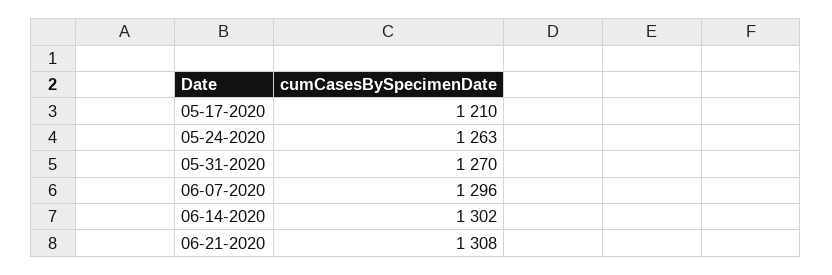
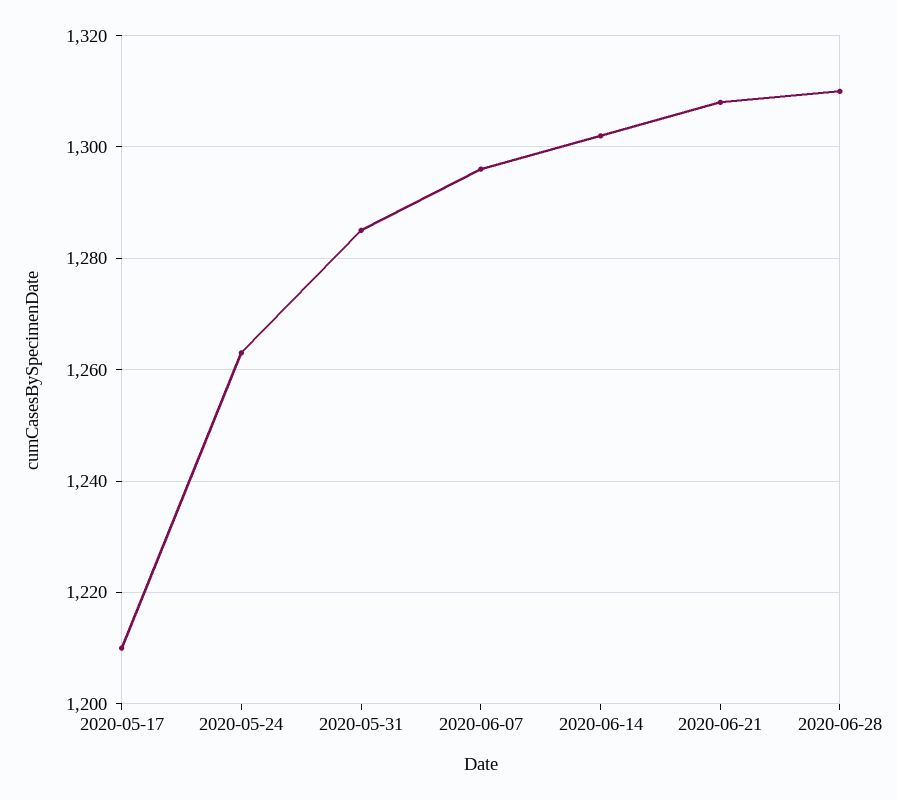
05-31-2020: 1270 -> 1285
2020-06-28: none -> 1310

